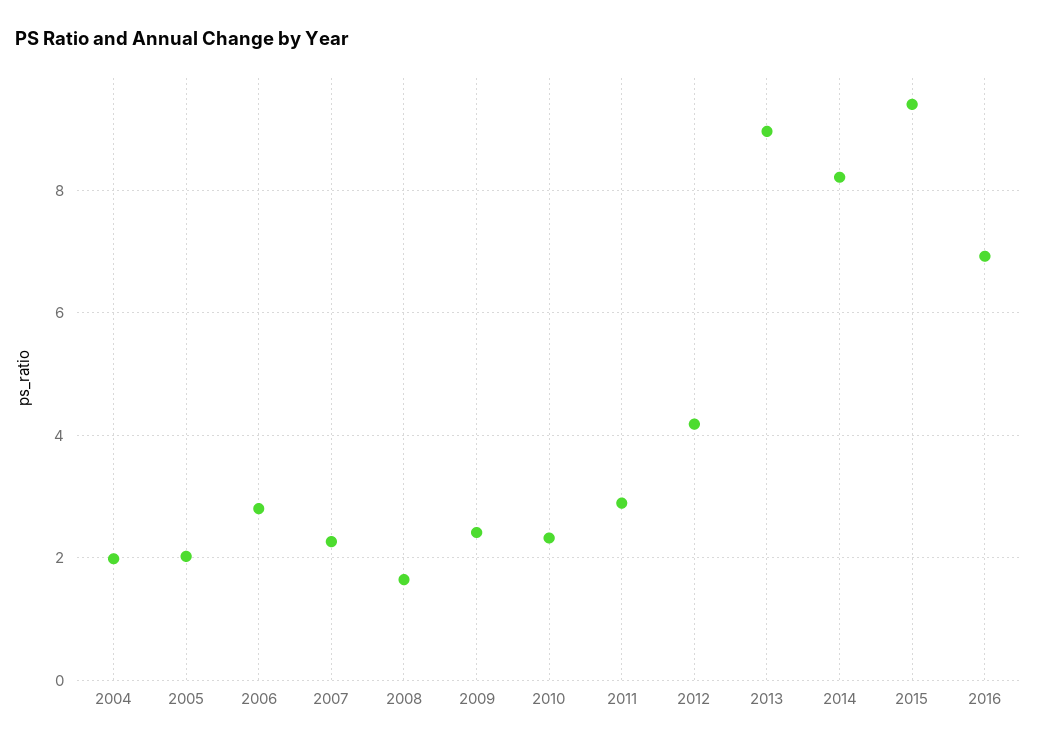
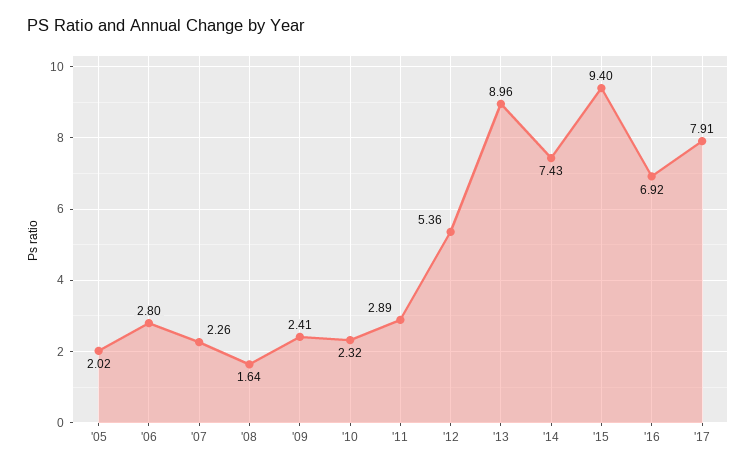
2004: 2 -> none
2012: 4.2 -> 5.36
2014: 8.2 -> 7.43
'17: none -> 7.91

